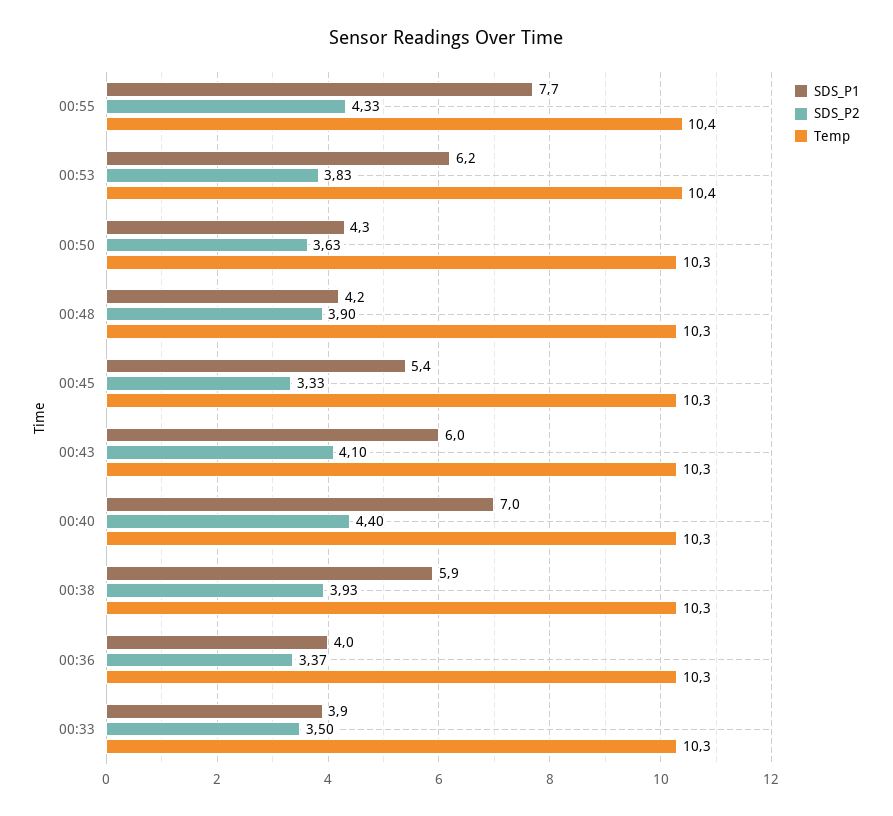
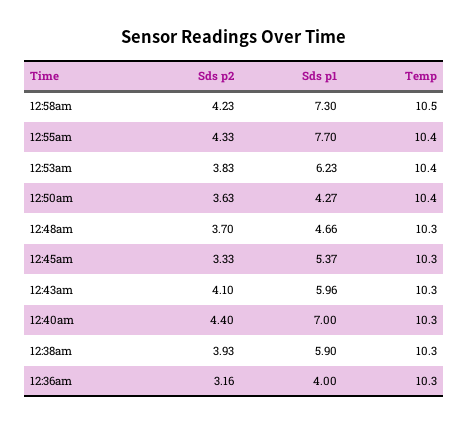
Temp, 00:50: 10.3 -> 10.4
SDS_P1, 00:48: 4.2 -> 4.66
SDS_P2, 00:48: 3.9 -> 3.7
SDS_P2, 00:36: 3.37 -> 3.16
SDS_P1, 00:33: 3.9 -> none
SDS_P2, 00:33: 3.5 -> none
Temp, 00:33: 10.3 -> none
SDS_P2, 12:58am: none -> 4.23
SDS_P1, 12:58am: none -> 7.3
Temp, 12:58am: none -> 10.5

